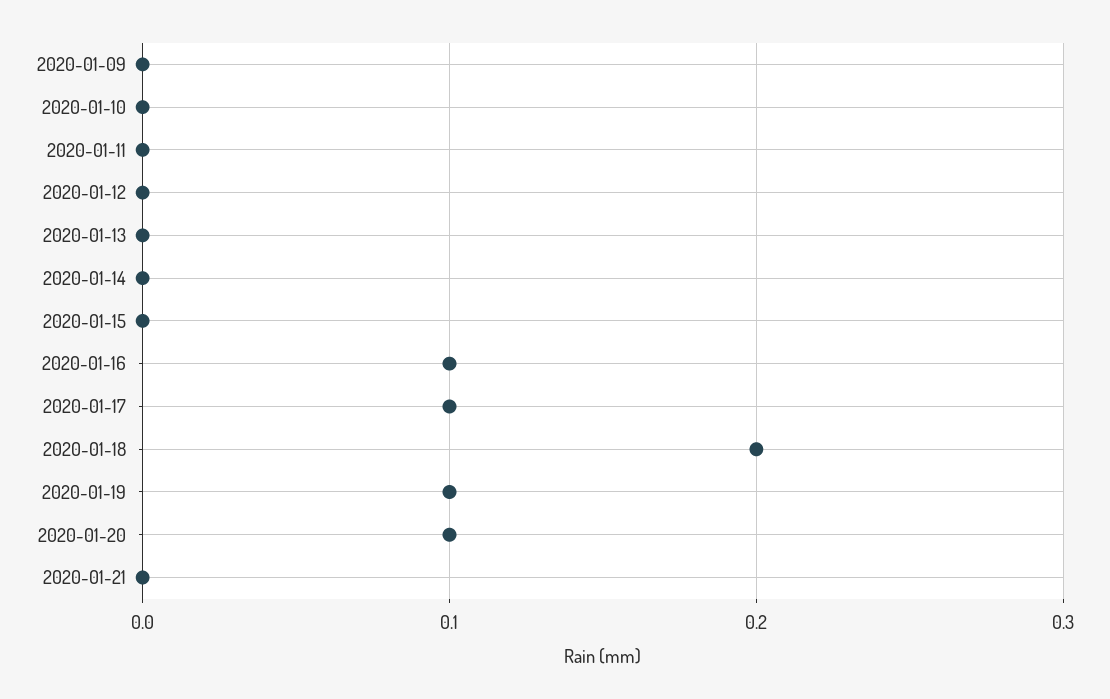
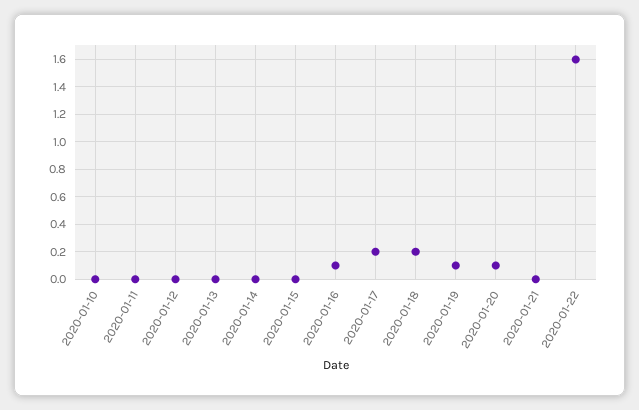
2020-01-09: 0 -> none
2020-01-17: 0.1 -> 0.2
2020-01-22: none -> 1.6

